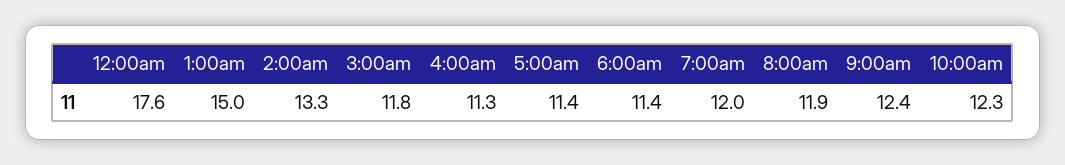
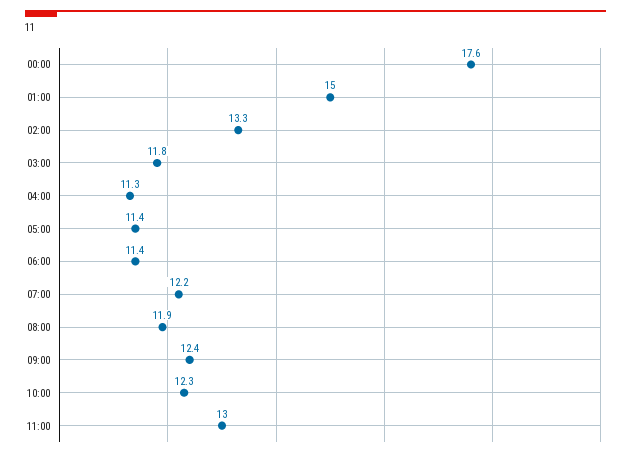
7:00am: 12 -> 12.2
11:00: none -> 13

